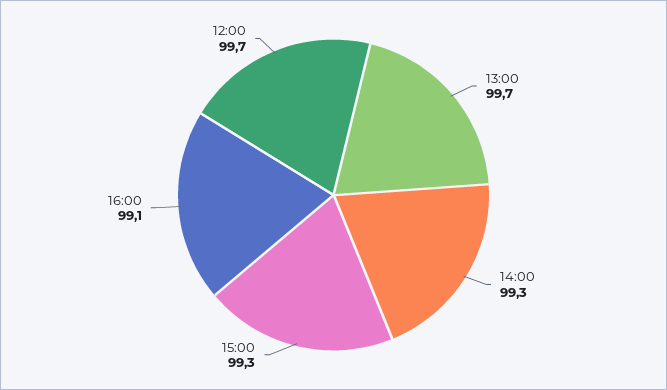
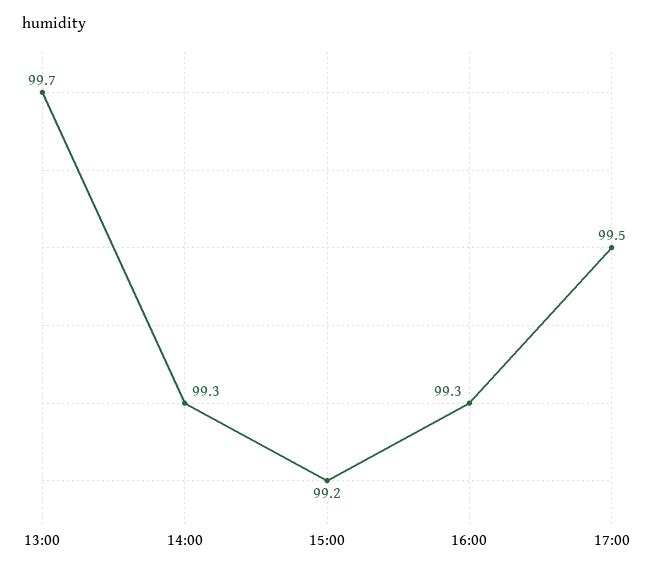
15:00: 99.3 -> 99.2
16:00: 99.1 -> 99.3
12:00: 99.7 -> none
17:00: none -> 99.5

